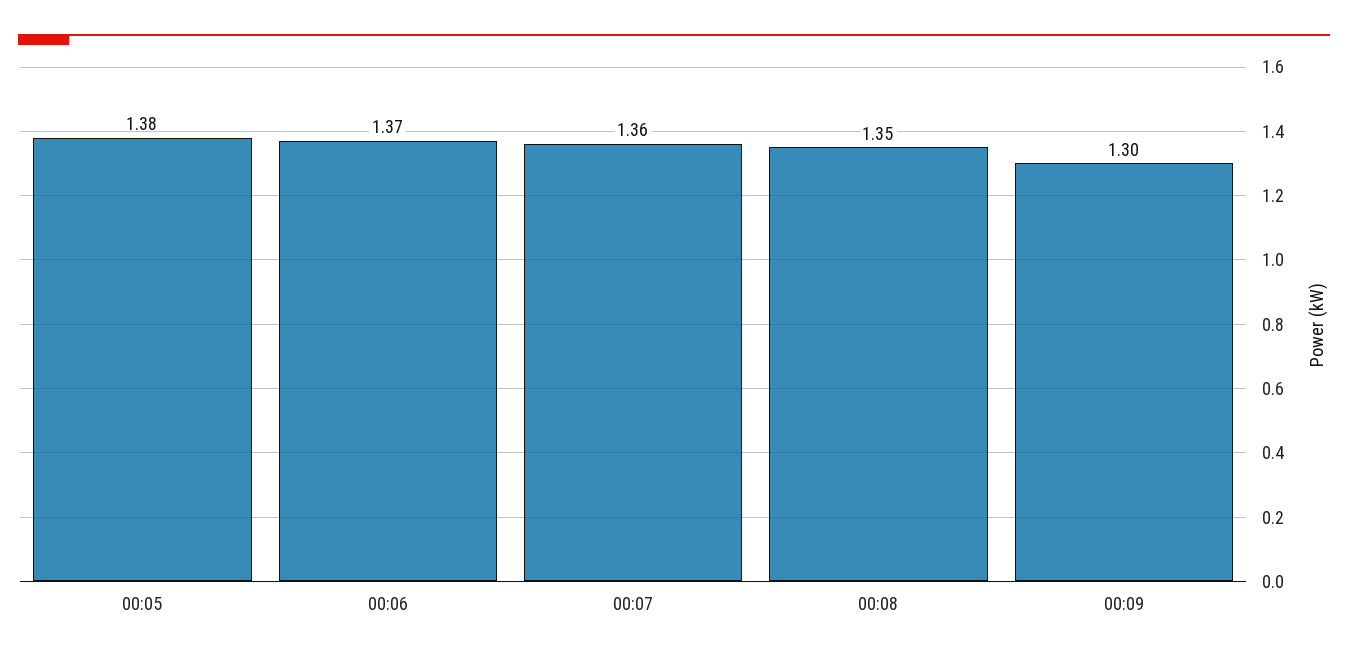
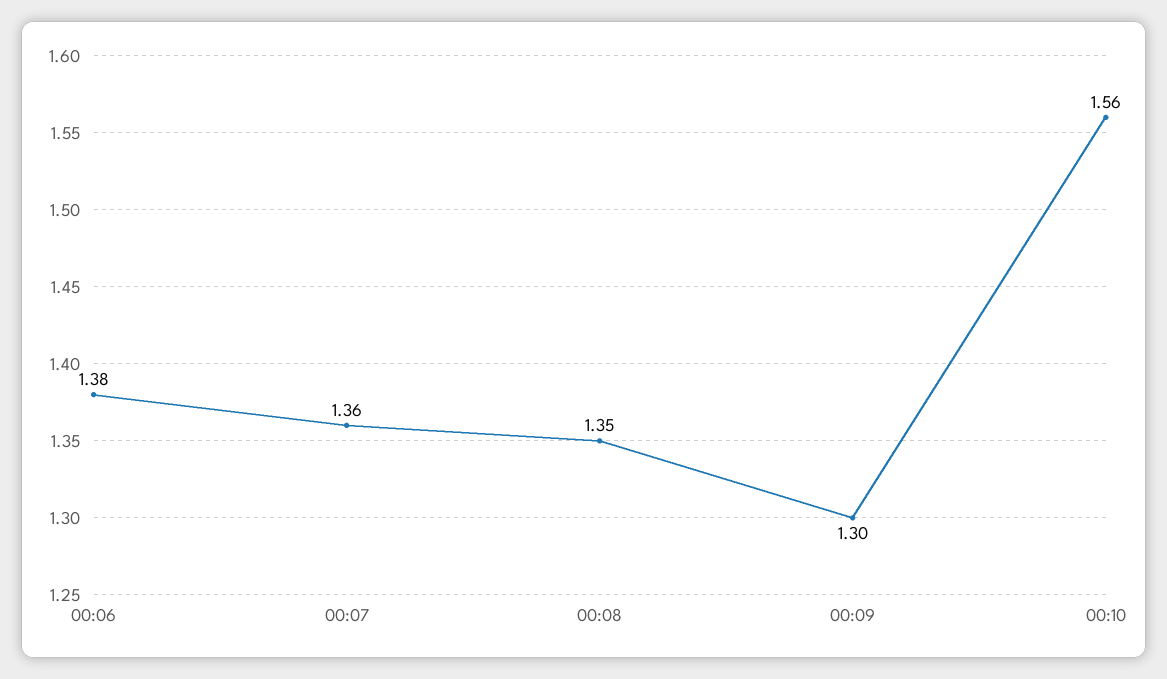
00:05: 1.38 -> none
00:06: 1.37 -> 1.38
00:10: none -> 1.56

